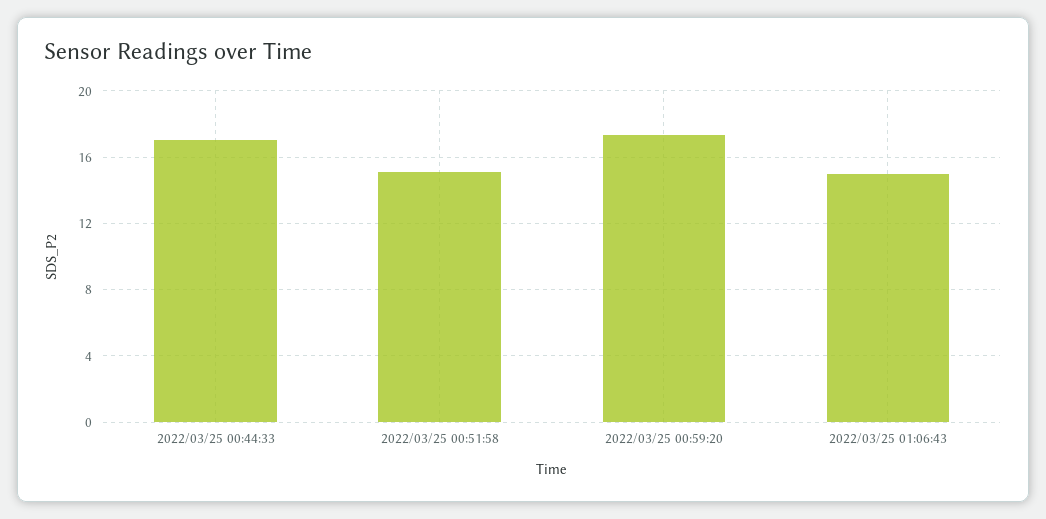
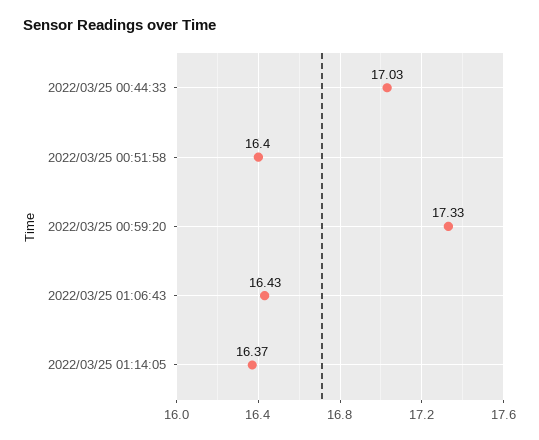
2022/03/25 00:51:58: 15 -> 16.4
2022/03/25 01:06:43: 15 -> 16.43
2022/03/25 01:14:05: none -> 16.37

